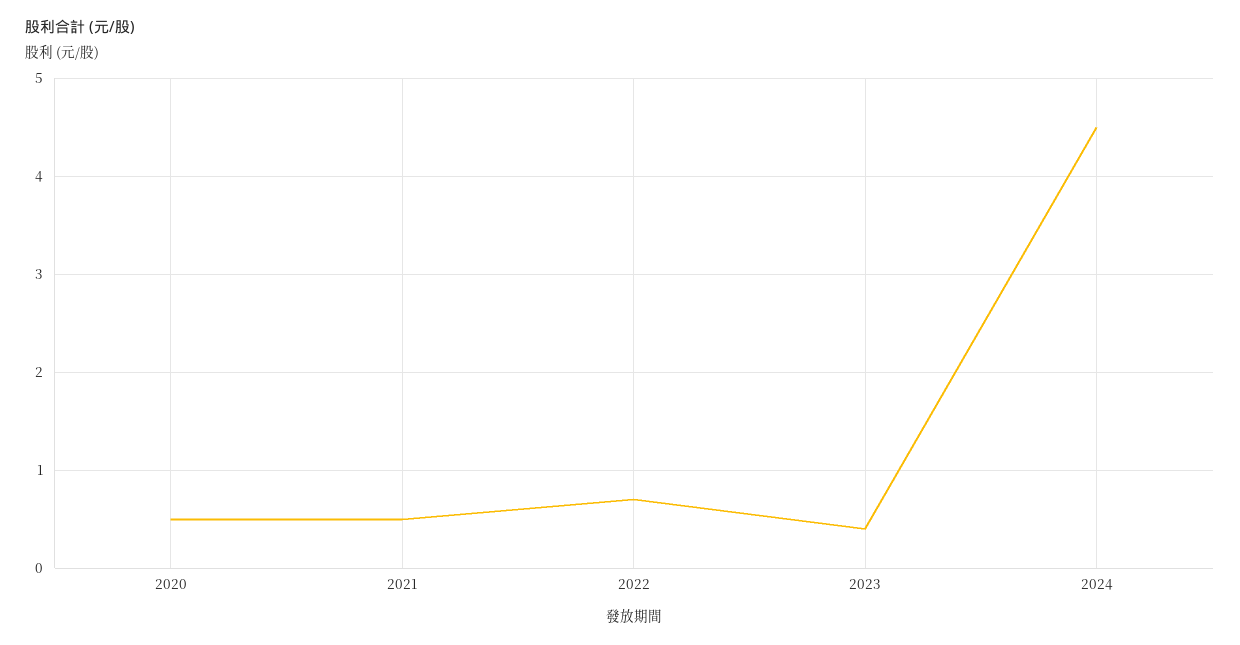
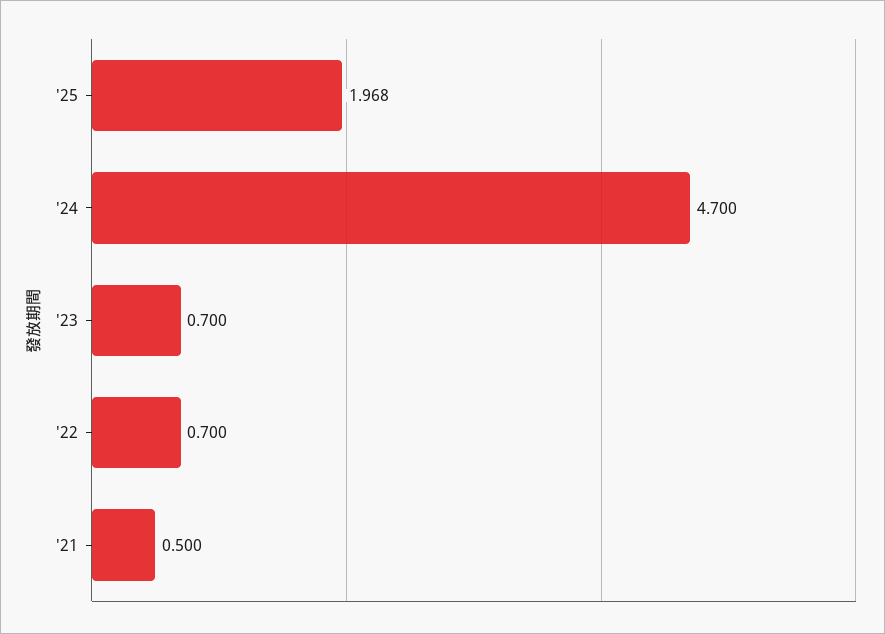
2020: 0.5 -> none
2023: 0.4 -> 0.7
2024: 4.5 -> 4.7
'25: none -> 1.968

